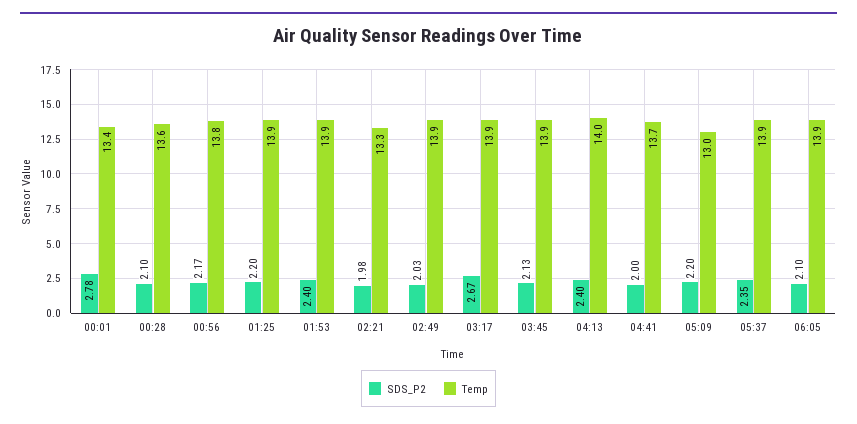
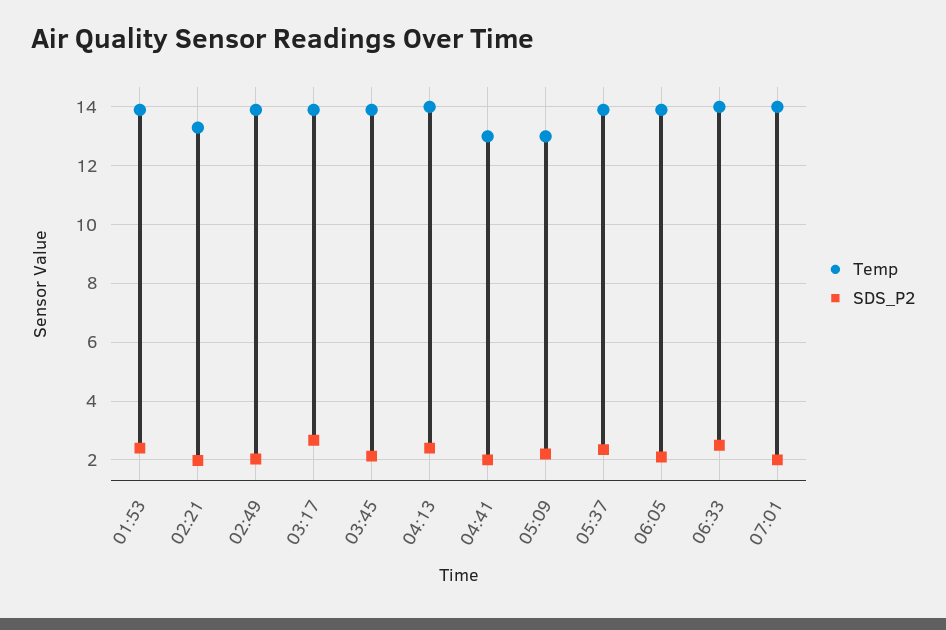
SDS_P2, 00:01: 2.78 -> none
Temp, 00:01: 13.4 -> none
SDS_P2, 00:28: 2.1 -> none
Temp, 00:28: 13.6 -> none
SDS_P2, 00:56: 2.17 -> none
Temp, 00:56: 13.8 -> none
SDS_P2, 01:25: 2.2 -> none
Temp, 01:25: 13.9 -> none
Temp, 04:41: 13.7 -> 13
Temp, 06:33: none -> 14
SDS_P2, 06:33: none -> 2.5
Temp, 07:01: none -> 14
SDS_P2, 07:01: none -> 2

